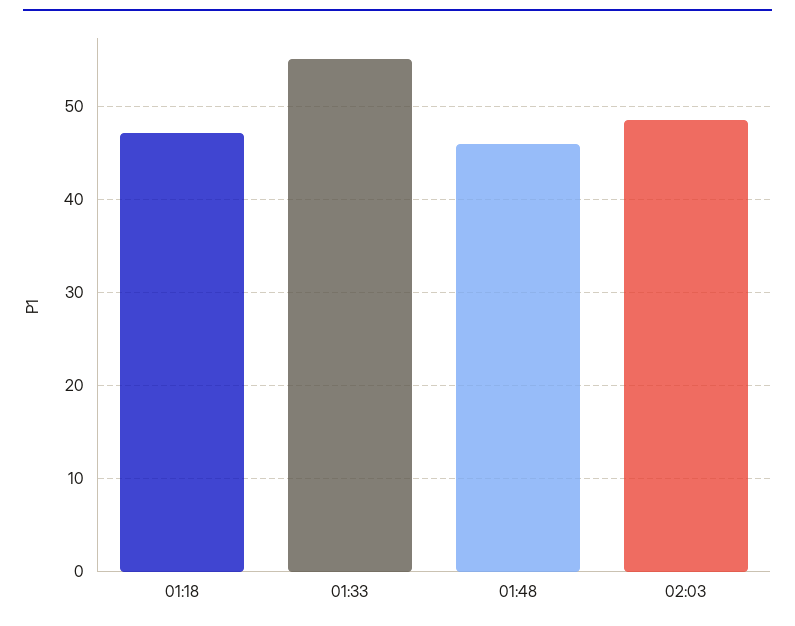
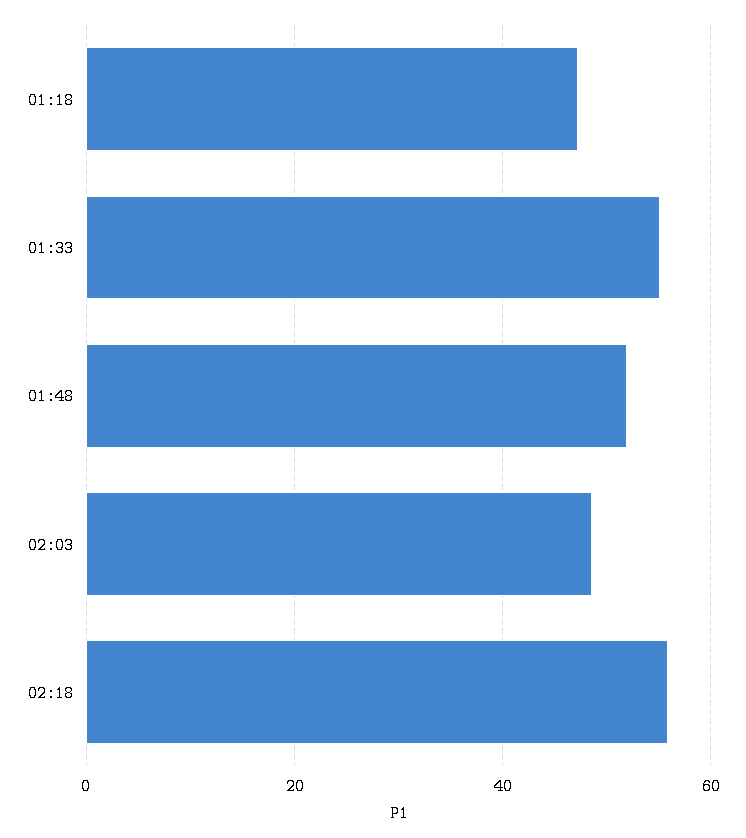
01:48: 46 -> 52
02:18: none -> 56

